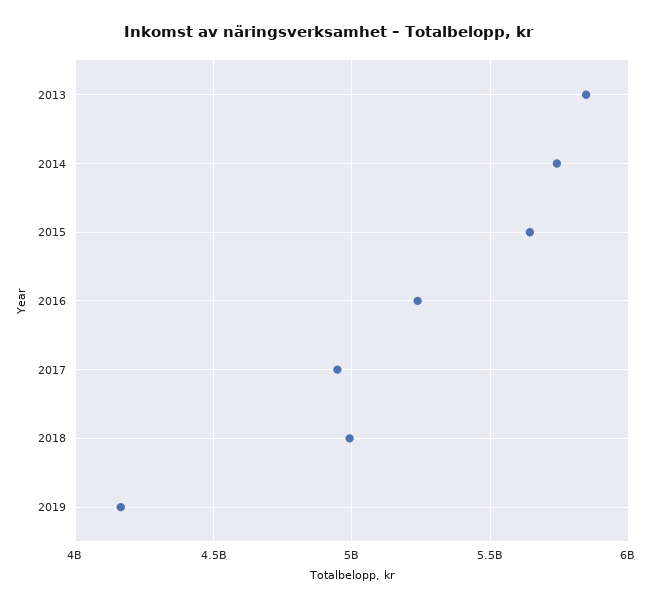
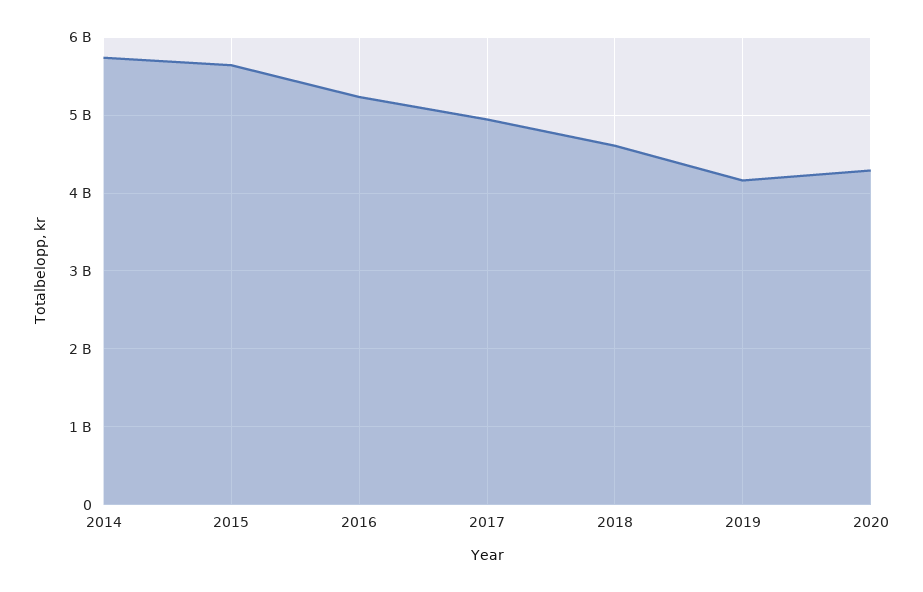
2013: 5850000000 -> none
2018: 5000000000 -> 4600000000
2020: none -> 4300000000

